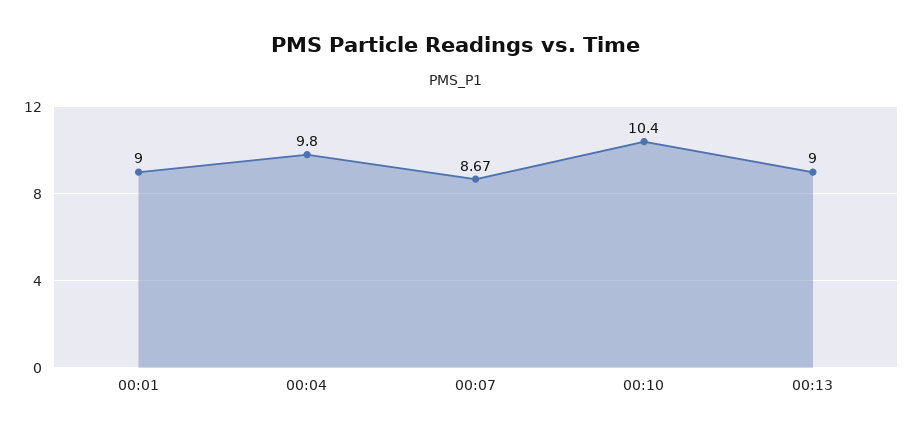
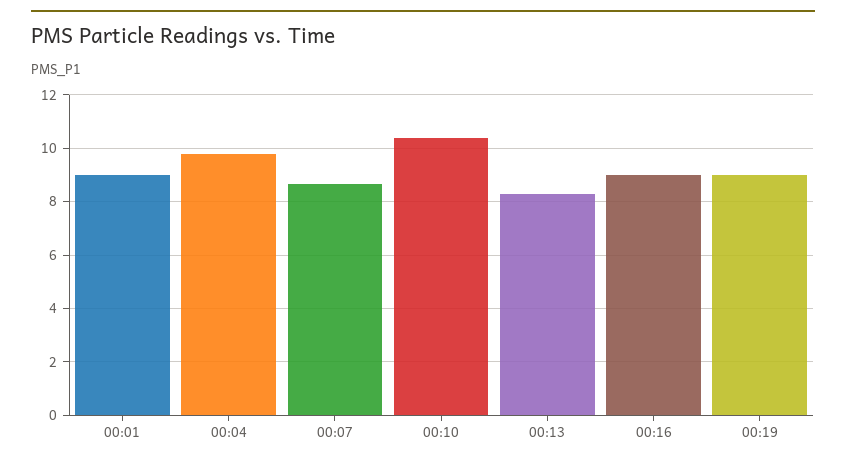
00:13: 9 -> 8.25
00:16: none -> 9
00:19: none -> 9

